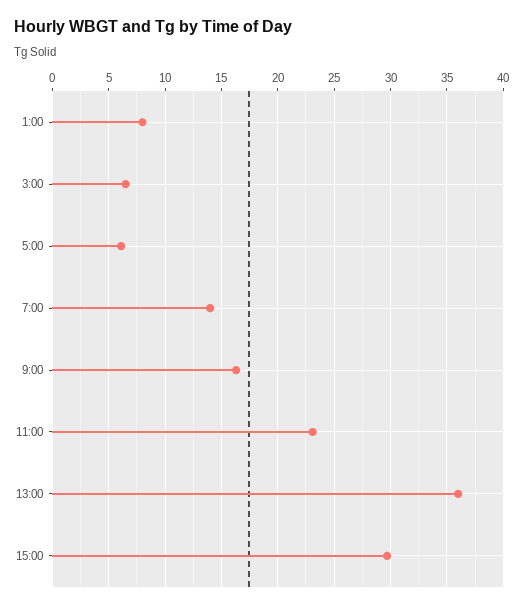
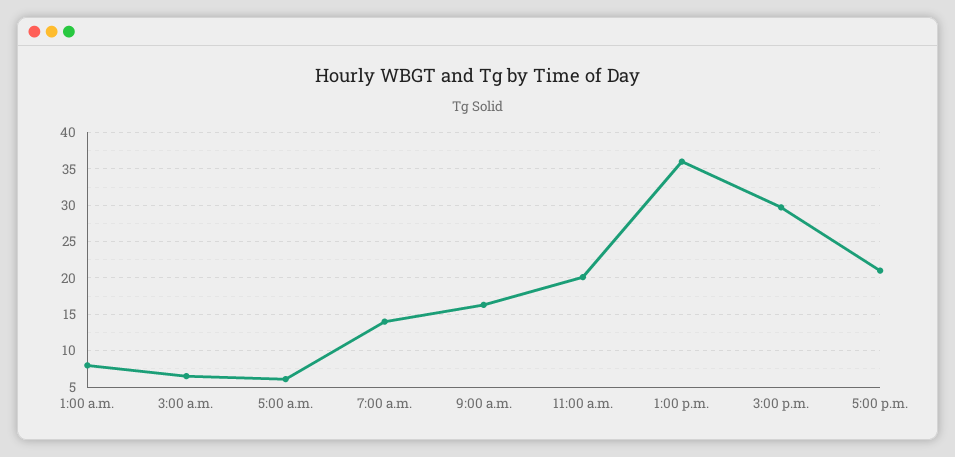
11:00: 23 -> 20
5:00 p.m.: none -> 21

